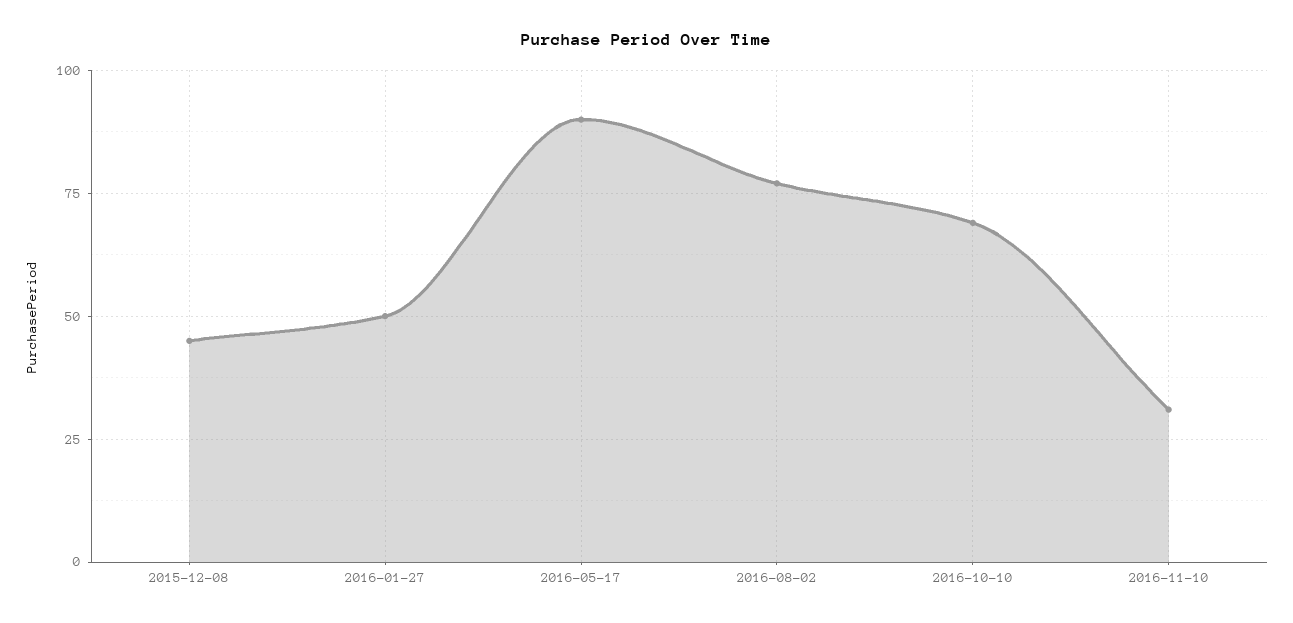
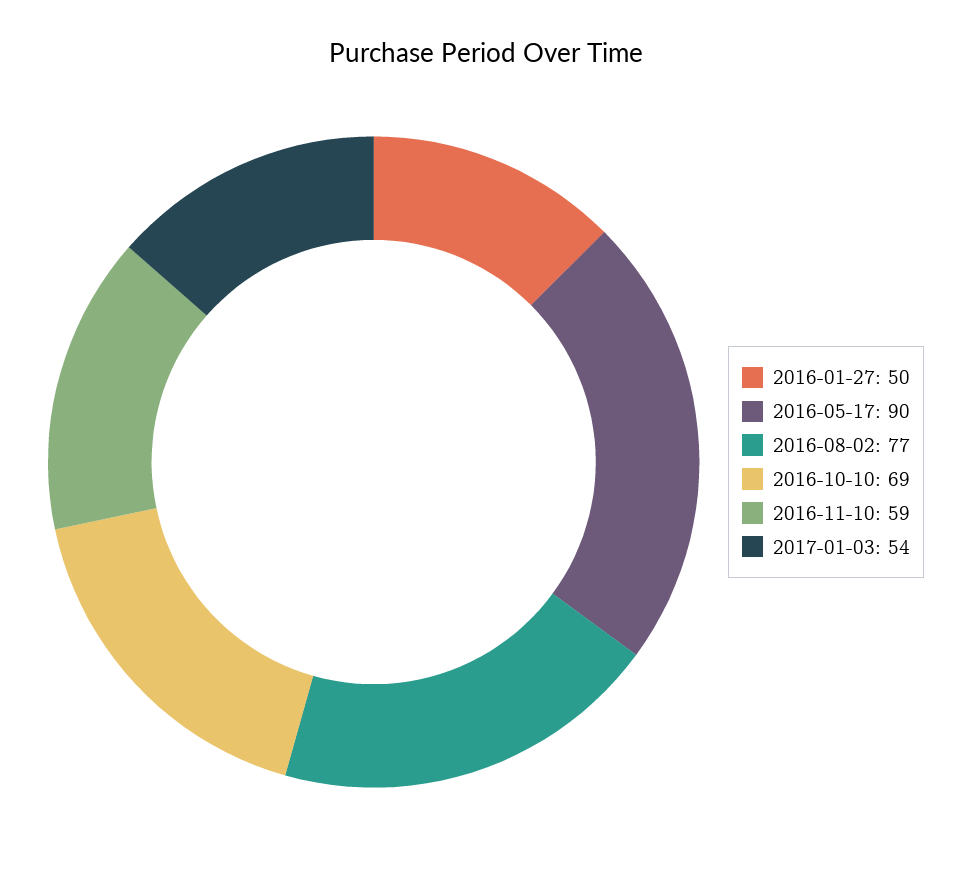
2015-12-08: 45 -> none
2016-11-10: 30 -> 59
2017-01-03: none -> 54

